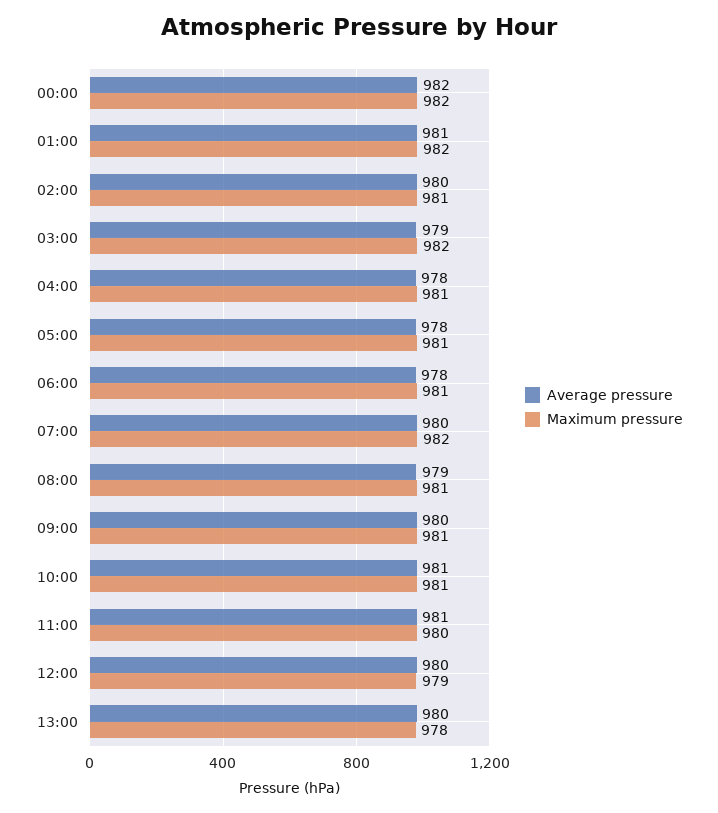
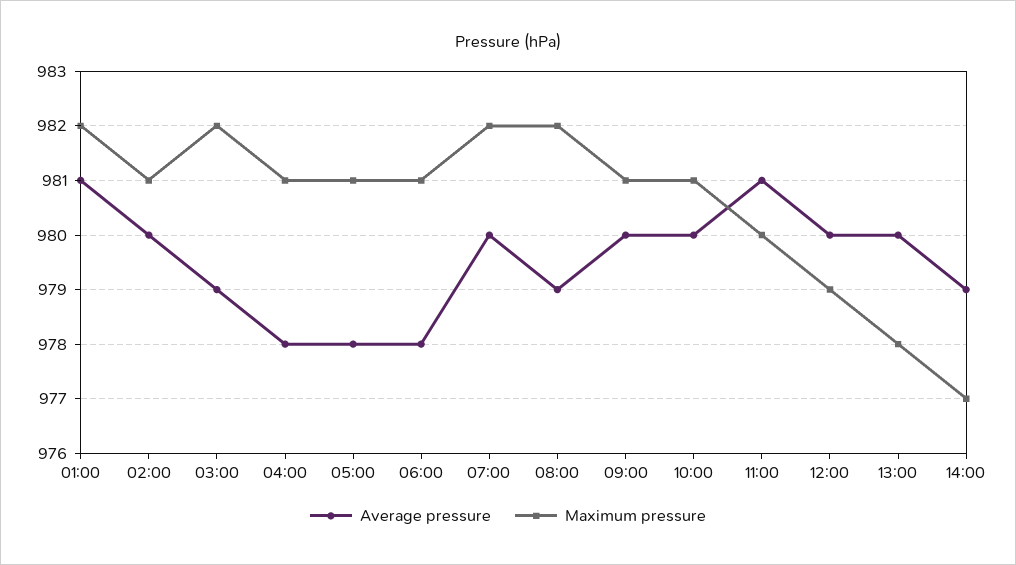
Average pressure, 00:00: 982 -> none
Maximum pressure, 00:00: 982 -> none
Maximum pressure, 08:00: 981 -> 982
Average pressure, 10:00: 981 -> 980
Average pressure, 14:00: none -> 979
Maximum pressure, 14:00: none -> 977

